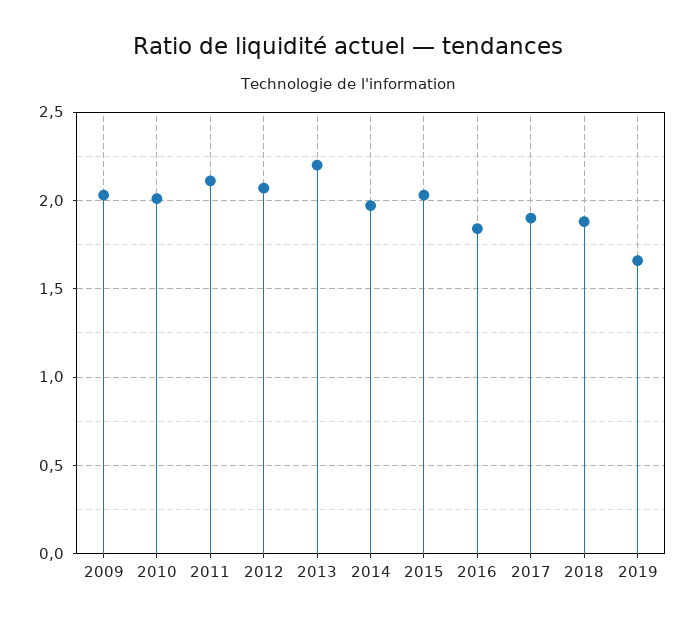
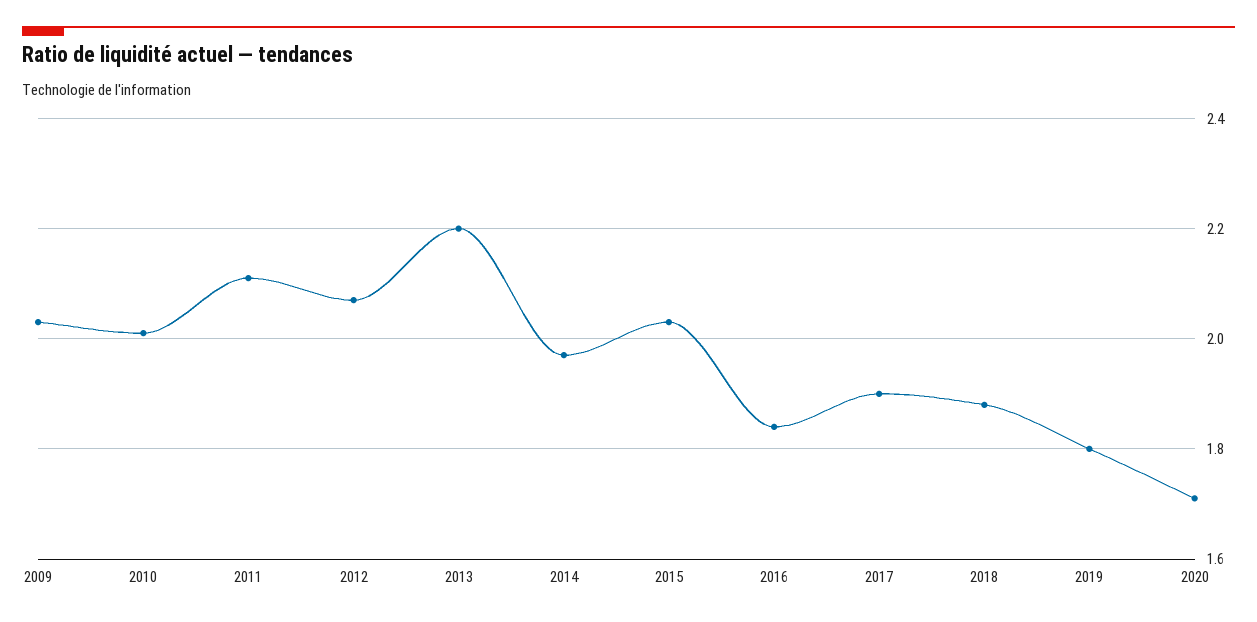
2019: 1.65 -> 1.8
2020: none -> 1.7

